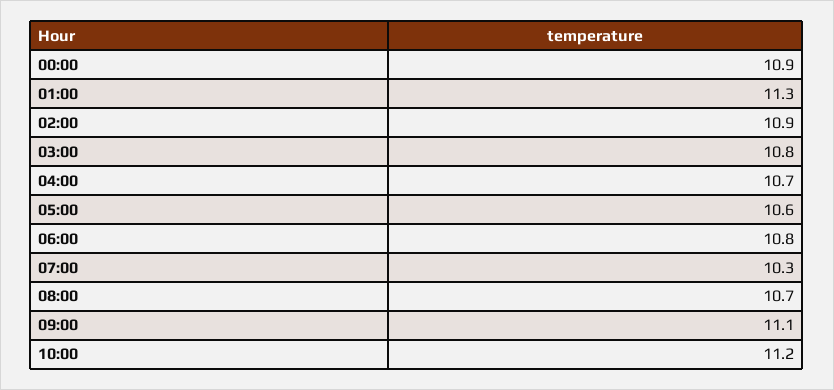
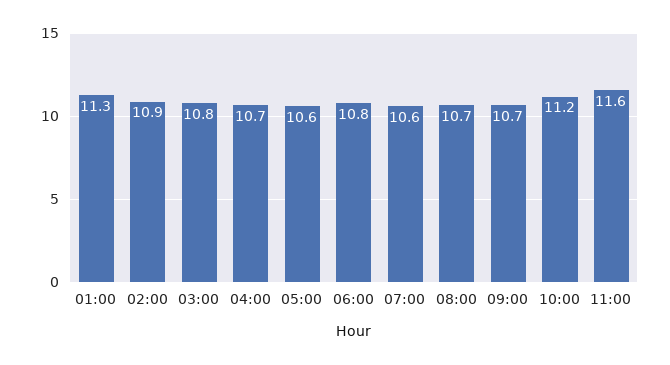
00:00: 10.9 -> none
07:00: 10.3 -> 10.6
09:00: 11.1 -> 10.7
11:00: none -> 11.6

